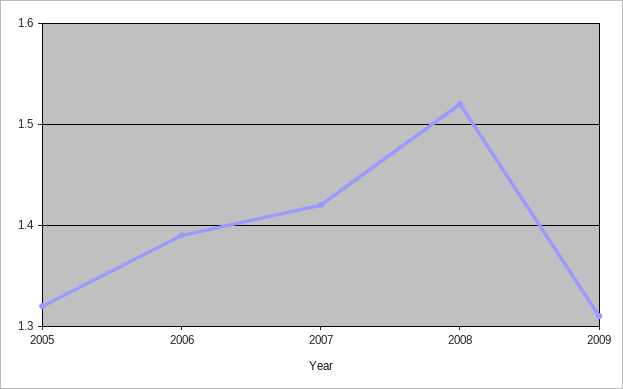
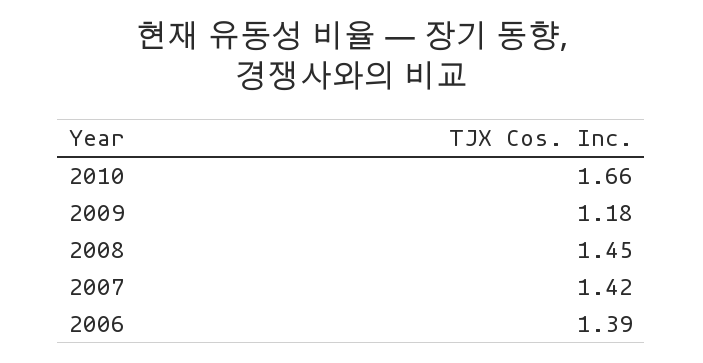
2005: 1.32 -> none
2008: 1.52 -> 1.45
2009: 1.31 -> 1.18
2010: none -> 1.66

